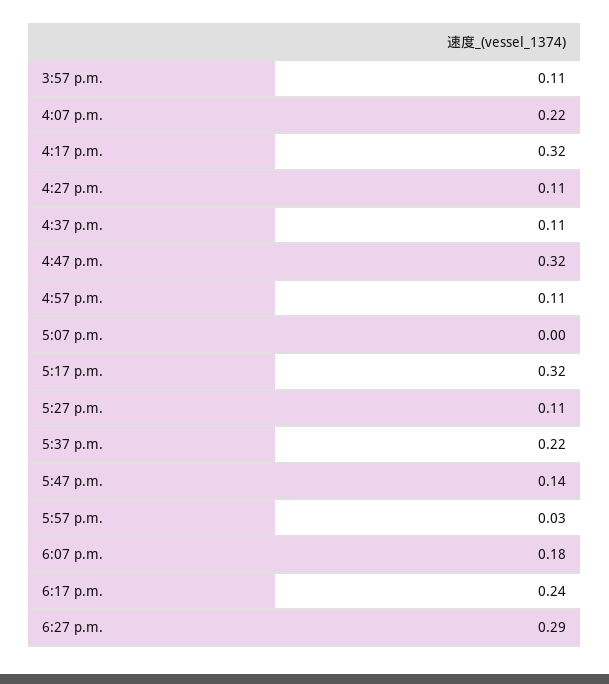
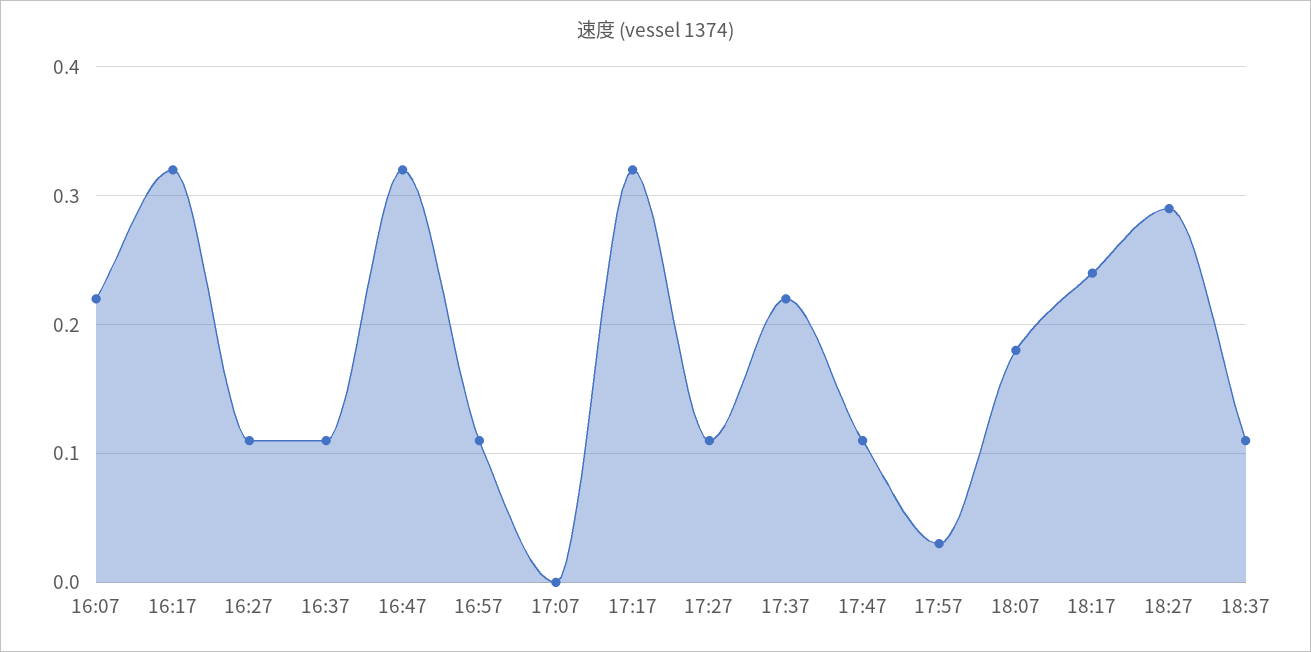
3:57 p.m.: 0.11 -> none
5:47 p.m.: 0.14 -> 0.11
18:37: none -> 0.11

